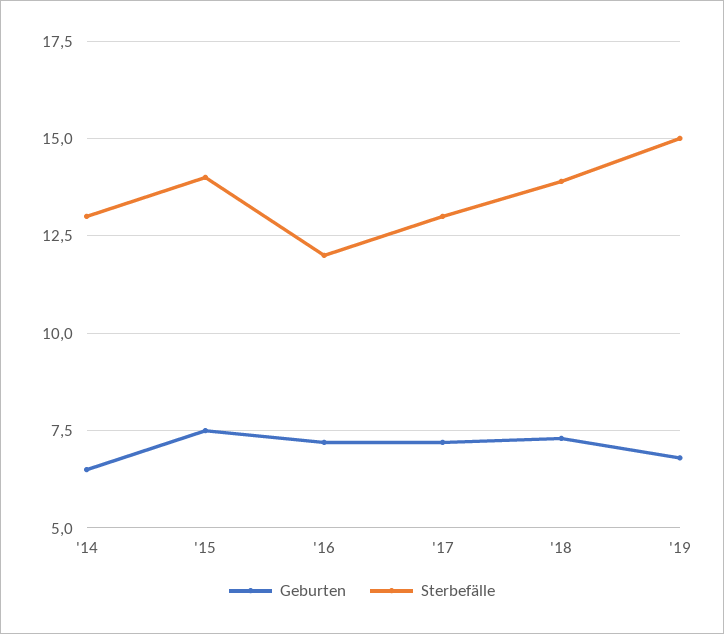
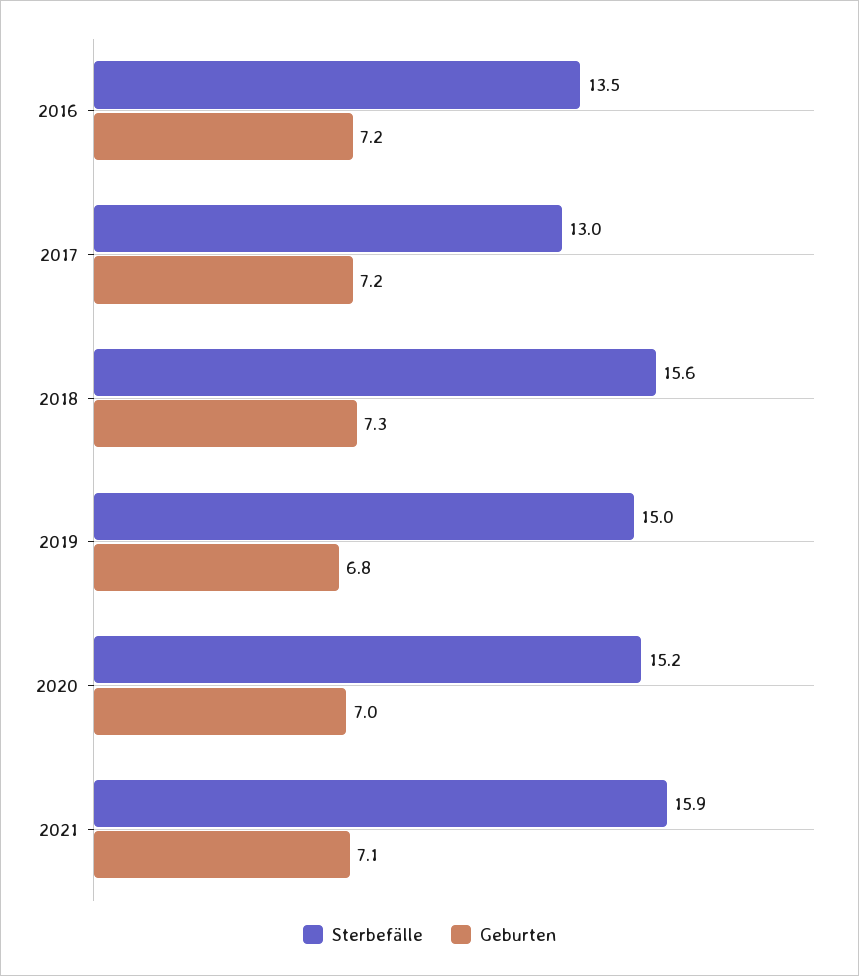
Geburten, '14: 6.5 -> none
Sterbefälle, '14: 13 -> none
Geburten, '15: 7.5 -> none
Sterbefälle, '15: 14 -> none
Sterbefälle, '16: 12 -> 13.5
Sterbefälle, '18: 14 -> 15.6
Sterbefälle, 2020: none -> 15.2
Geburten, 2020: none -> 7
Sterbefälle, 2021: none -> 15.9
Geburten, 2021: none -> 7.1

